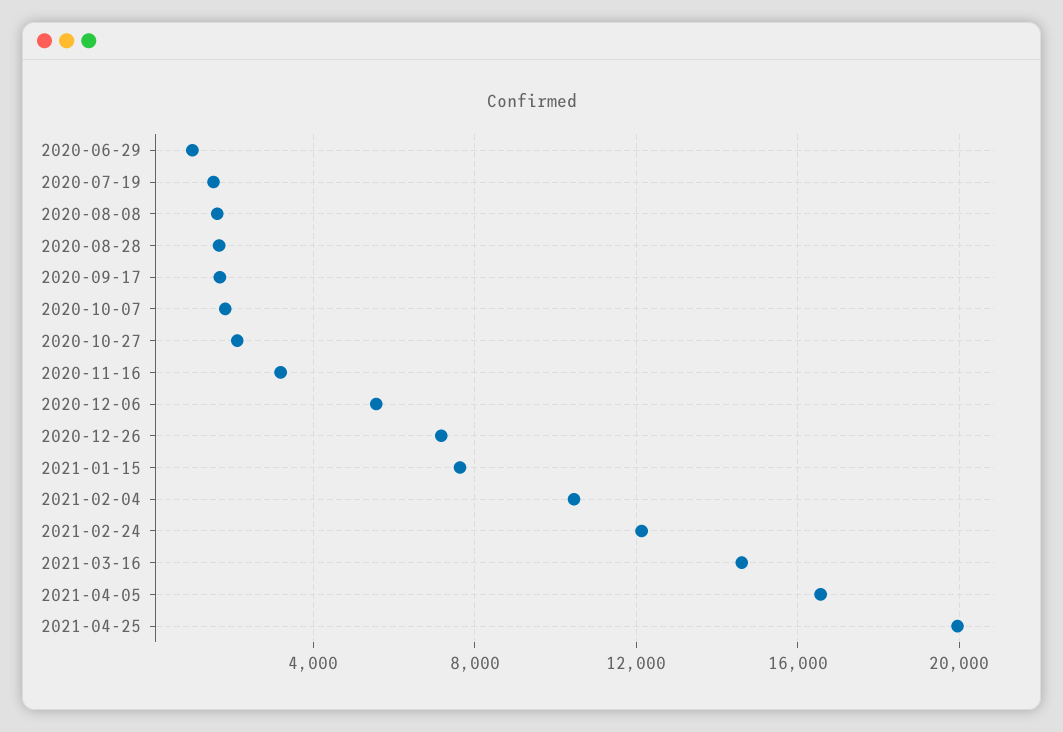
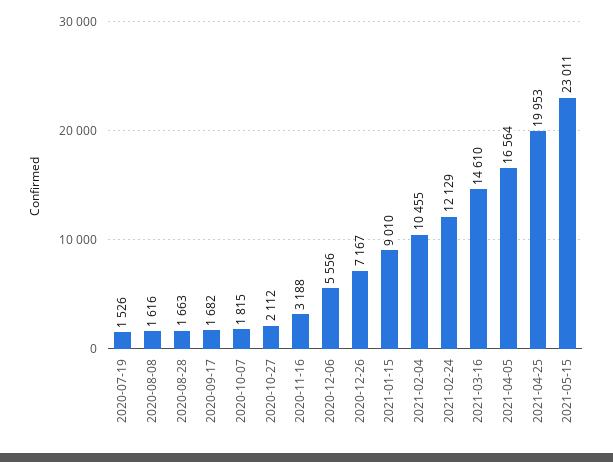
2020-06-29: 1000 -> none
2021-01-15: 7500 -> 9010
2021-05-15: none -> 23011

